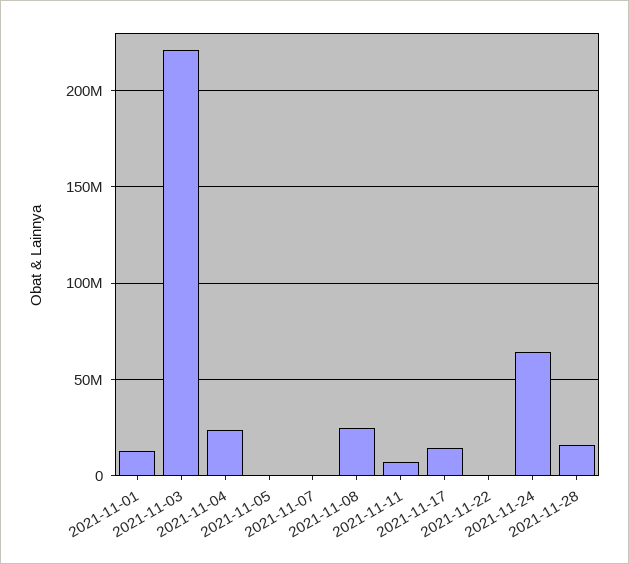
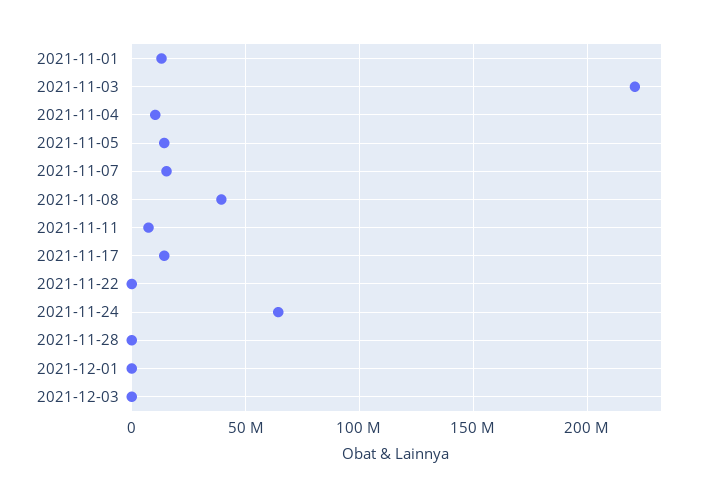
2021-11-04: 25000000 -> 10000000
2021-11-05: 0 -> 15000000
2021-11-07: 0 -> 15000000
2021-11-08: 25000000 -> 40000000
2021-11-28: 15000000 -> 0
2021-12-01: none -> 0
2021-12-03: none -> 0

